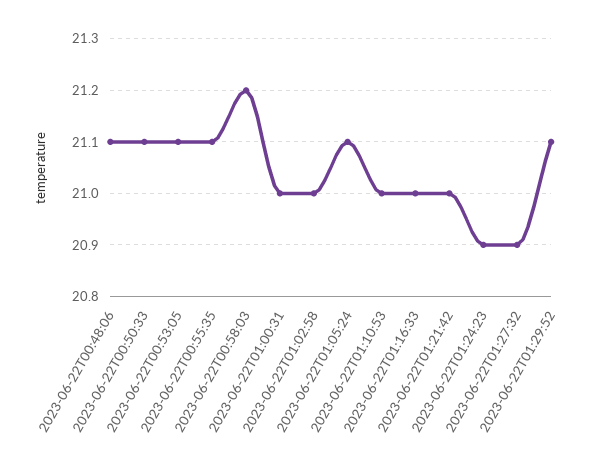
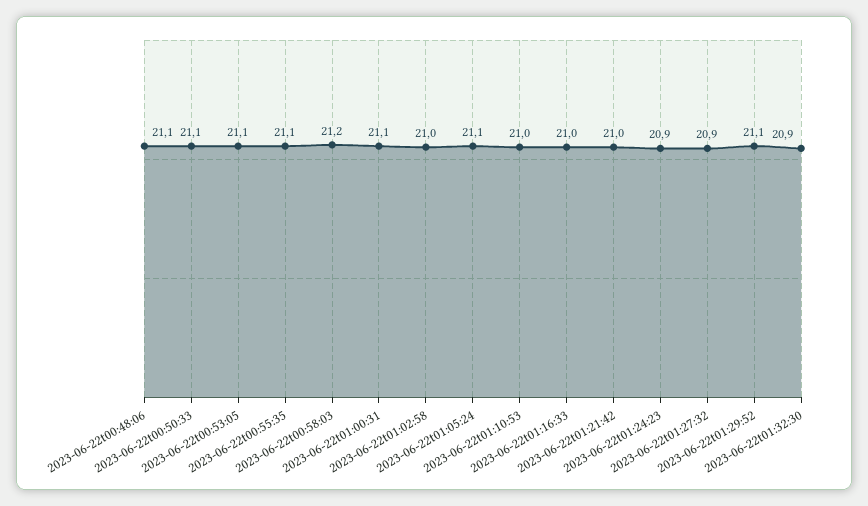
2023-06-22T01:00:31: 21 -> 21.1
2023-06-22t01:32:30: none -> 20.9

